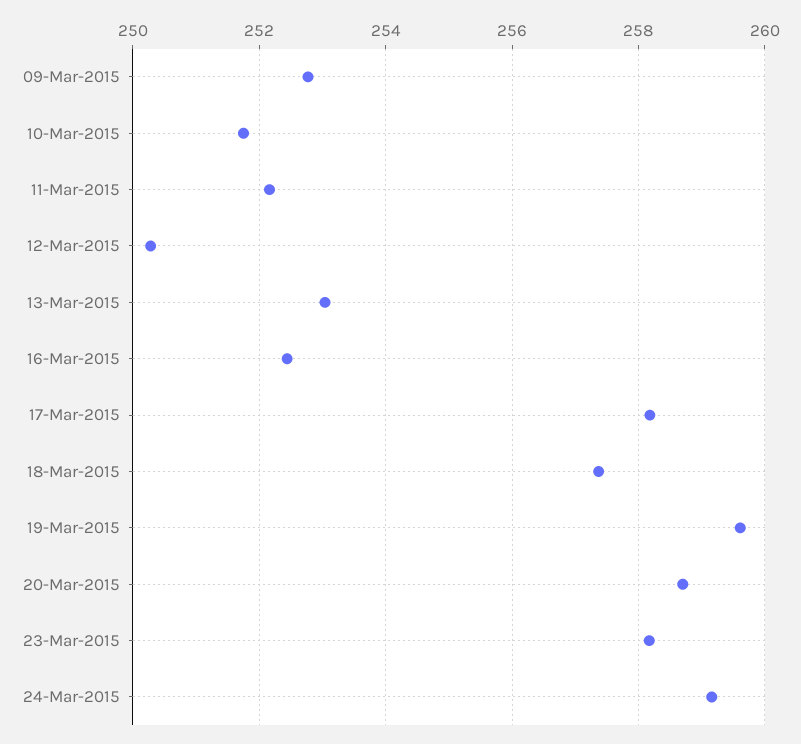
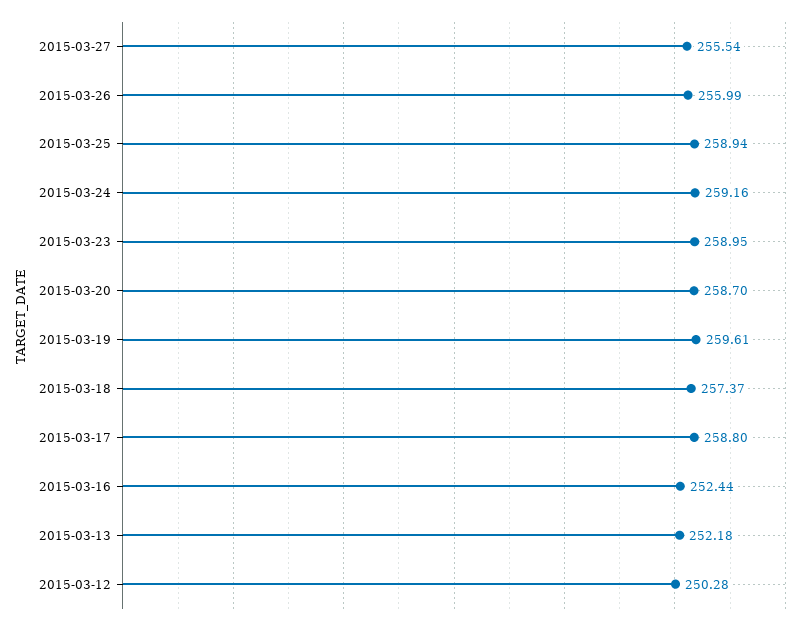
09-Mar-2015: 252.8 -> none
10-Mar-2015: 251.8 -> none
11-Mar-2015: 252.2 -> none
13-Mar-2015: 253 -> 252.18
17-Mar-2015: 258.2 -> 258.8
23-Mar-2015: 258.2 -> 258.95
2015-03-27: none -> 255.54
2015-03-26: none -> 255.99
2015-03-25: none -> 258.94

